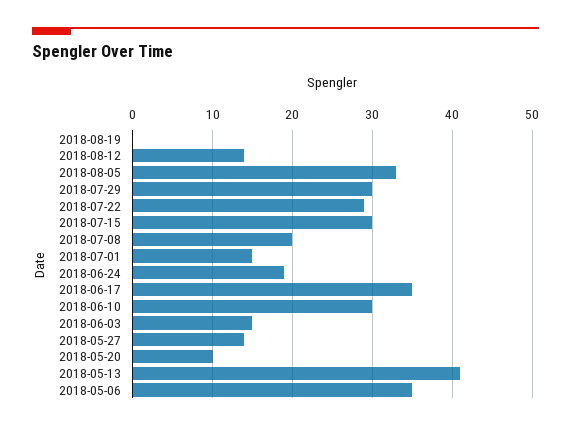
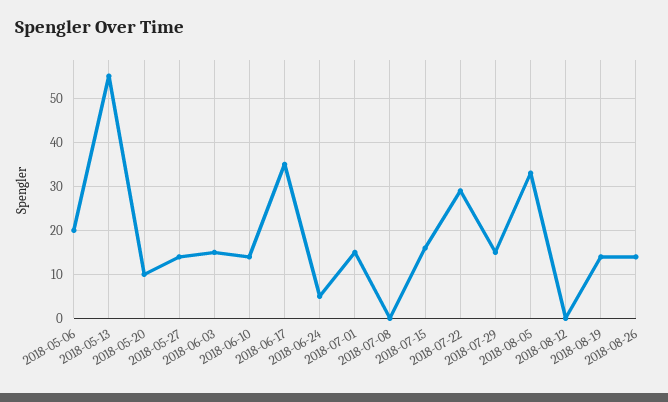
2018-08-19: 0 -> 15
2018-08-12: 14 -> 0
2018-07-29: 30 -> 15
2018-07-15: 30 -> 15
2018-07-08: 20 -> 0
2018-06-24: 19 -> 5
2018-06-10: 30 -> 15
2018-05-13: 41 -> 55
2018-05-06: 35 -> 20
2018-08-26: none -> 15

